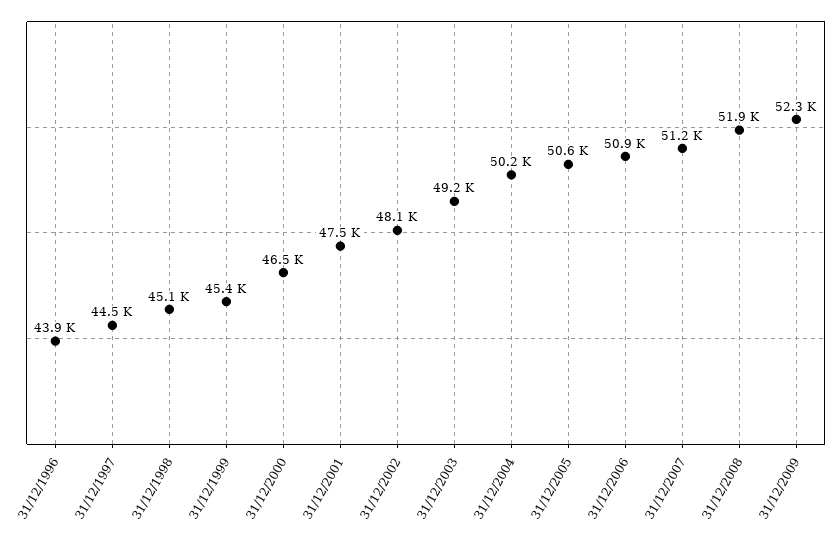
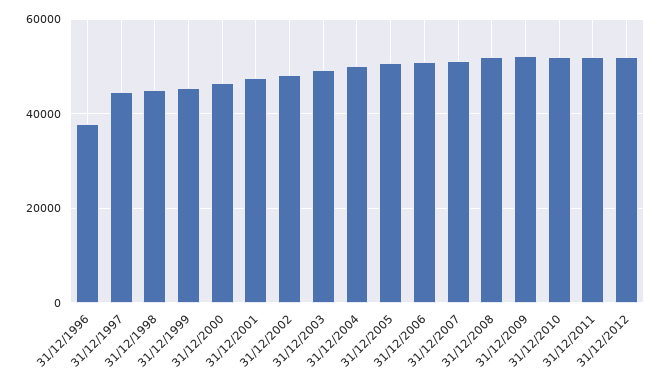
31/12/1996: 43900 -> 38000
31/12/2010: none -> 52000
31/12/2011: none -> 52000
31/12/2012: none -> 52000

